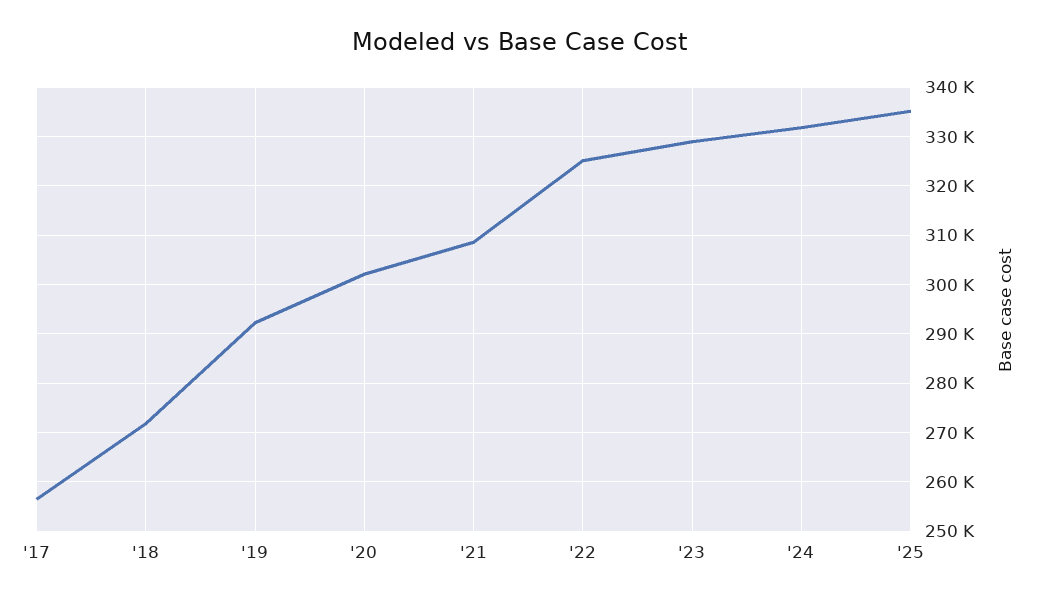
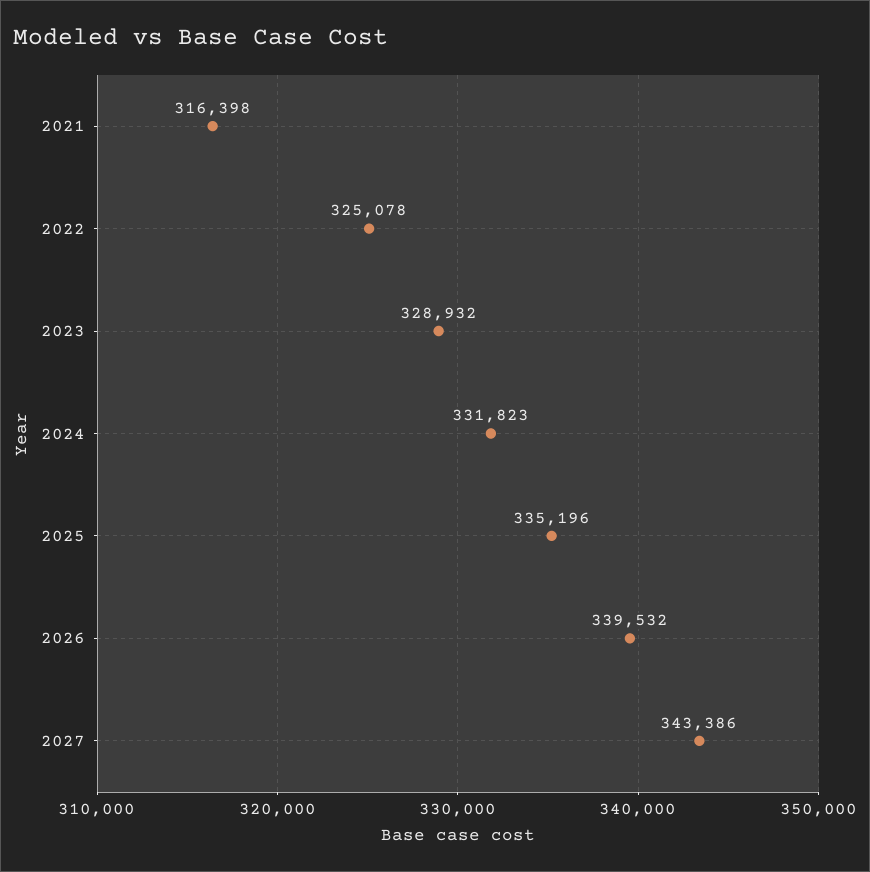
'17: 256000 -> none
'18: 272000 -> none
'19: 292000 -> none
'20: 302000 -> none
'21: 308000 -> 316398
2026: none -> 339532
2027: none -> 343386

